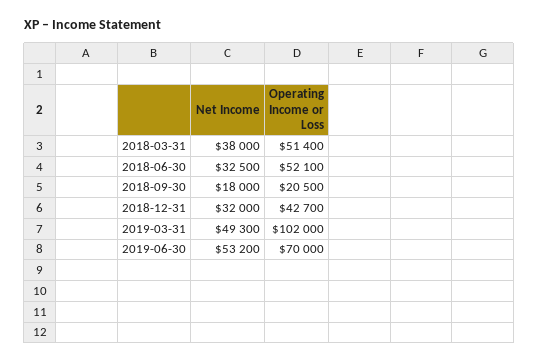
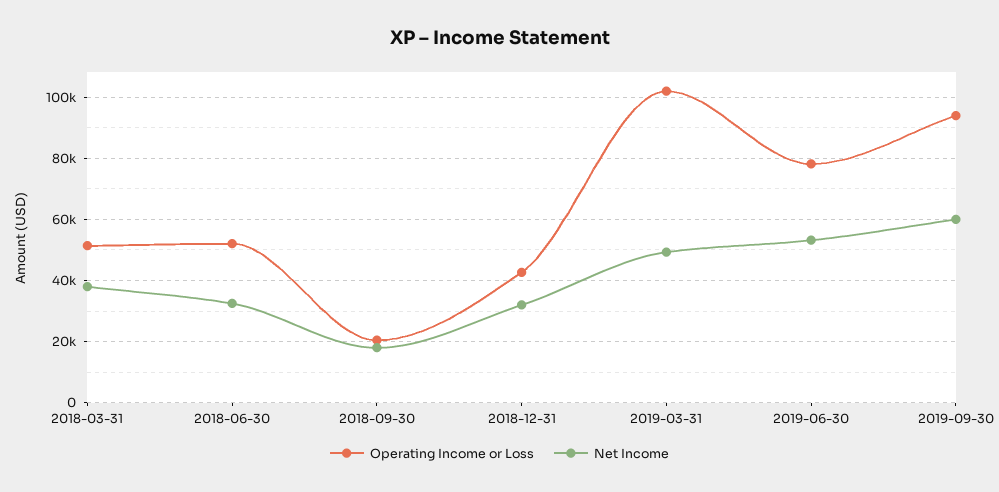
Operating Income or Loss, 2019-06-30: 70000 -> 78000
Operating Income or Loss, 2019-09-30: none -> 94000
Net Income, 2019-09-30: none -> 60000

